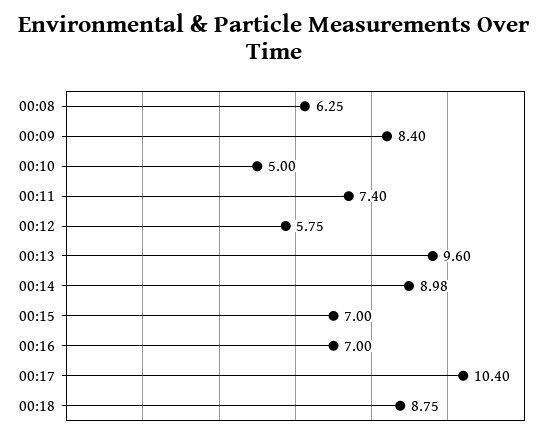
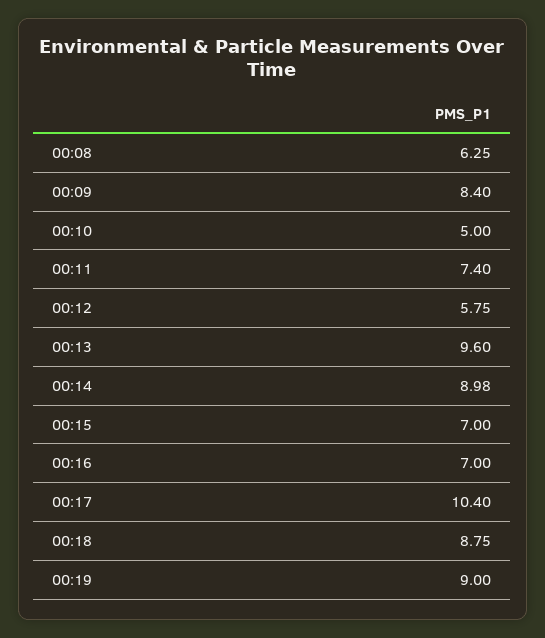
00:19: none -> 9

